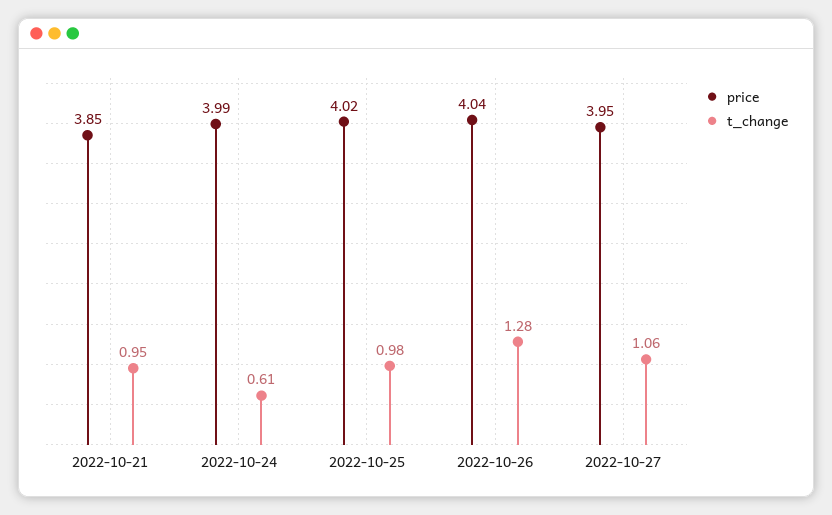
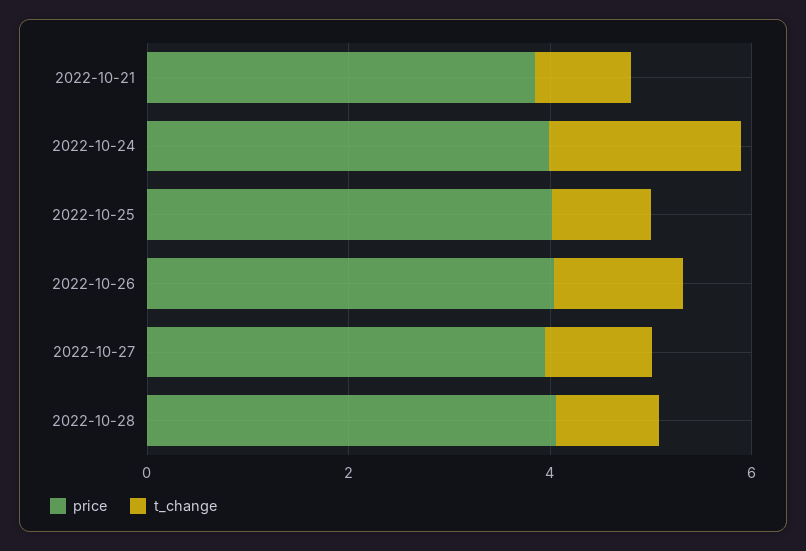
t_change, 2022-10-24: 0.61 -> 2
price, 2022-10-28: none -> 4
t_change, 2022-10-28: none -> 1

